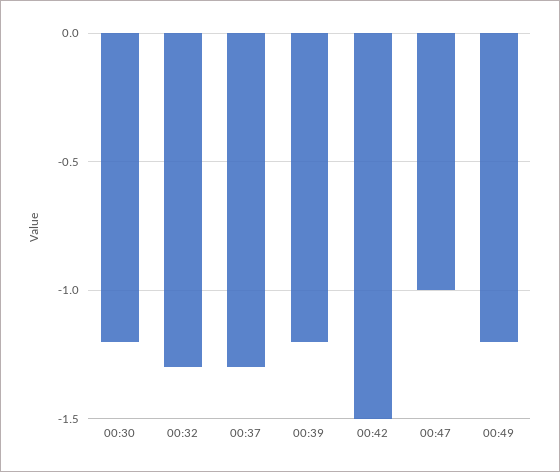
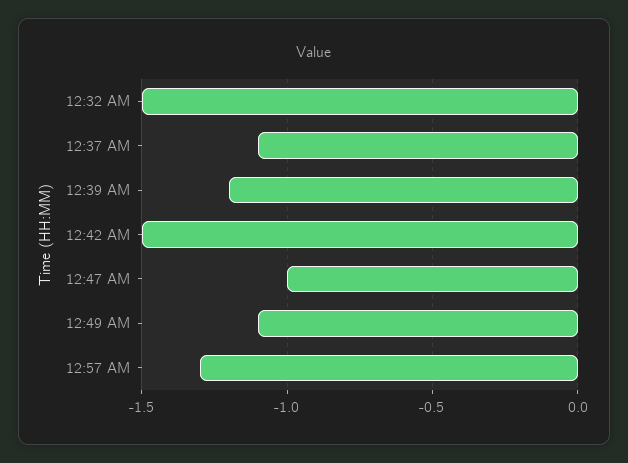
00:30: -1.2 -> none
00:32: -1.3 -> -1.5
00:37: -1.3 -> -1.1
00:49: -1.2 -> -1.1
12:57 AM: none -> -1.3

